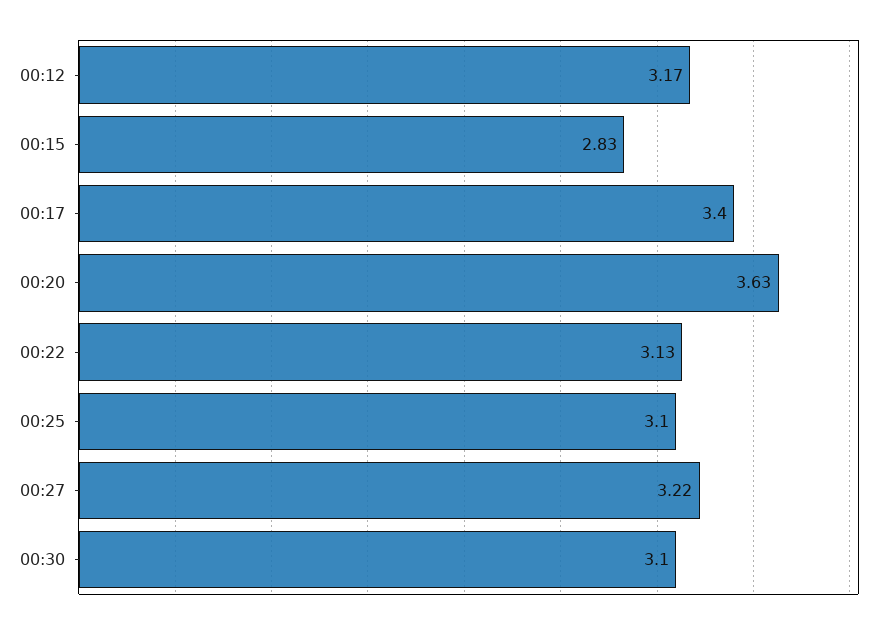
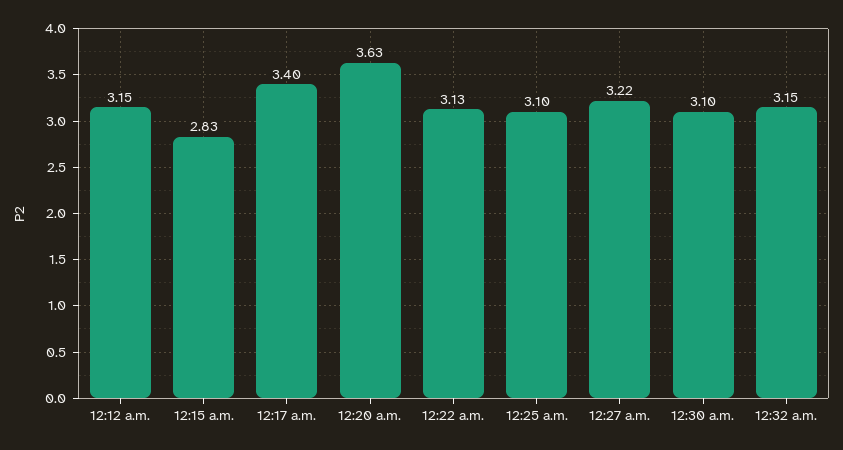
00:12: 3.17 -> 3.15
12:32 a.m.: none -> 3.15

